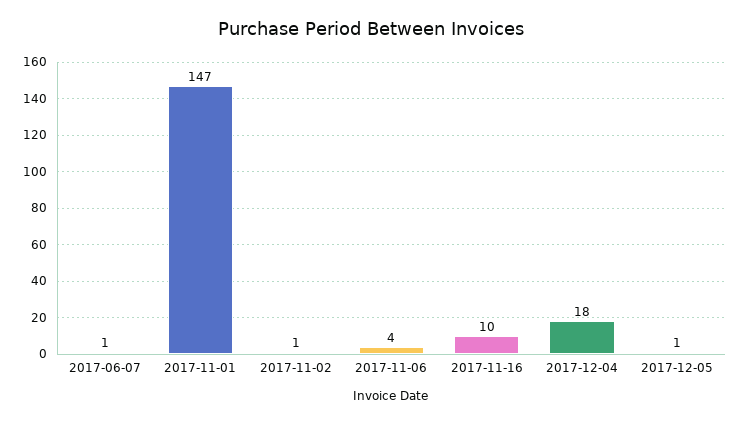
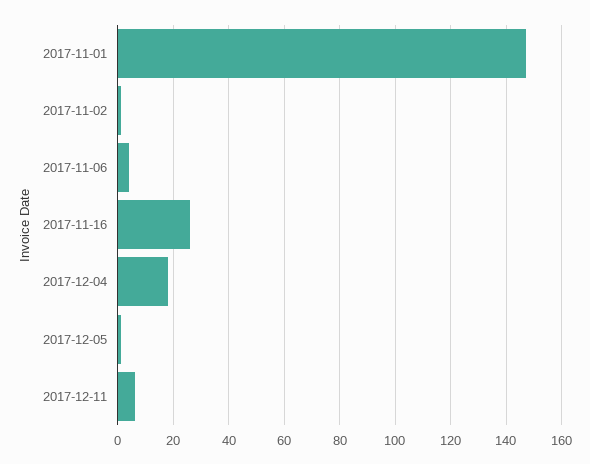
2017-06-07: 1 -> none
2017-11-16: 10 -> 25
2017-12-11: none -> 5

